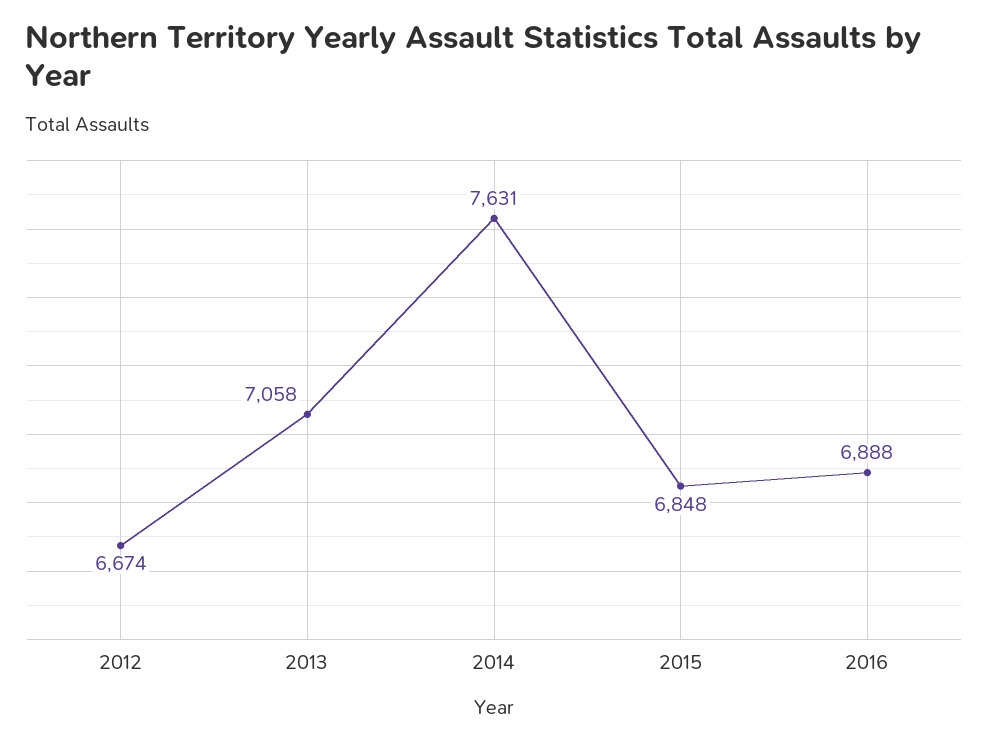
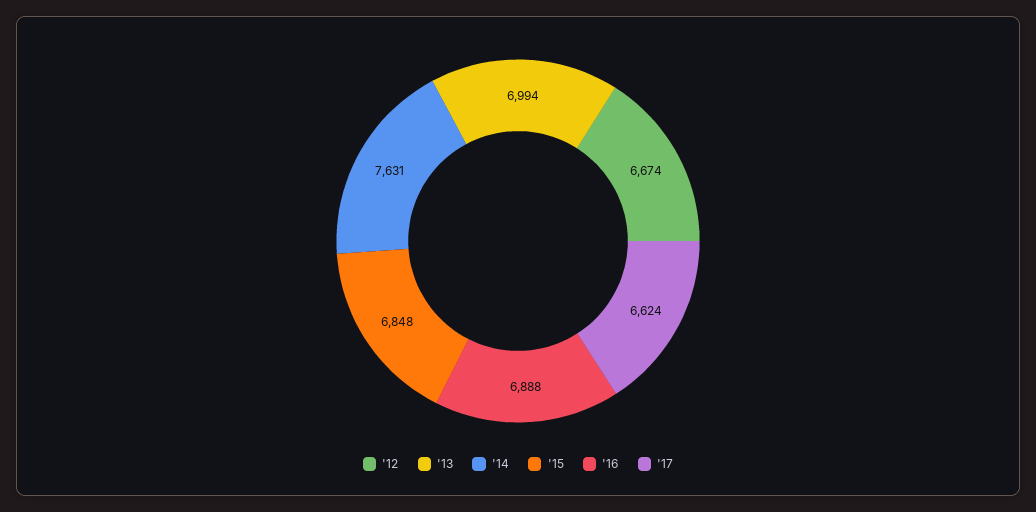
2013: 7058 -> 6994
'17: none -> 6624

